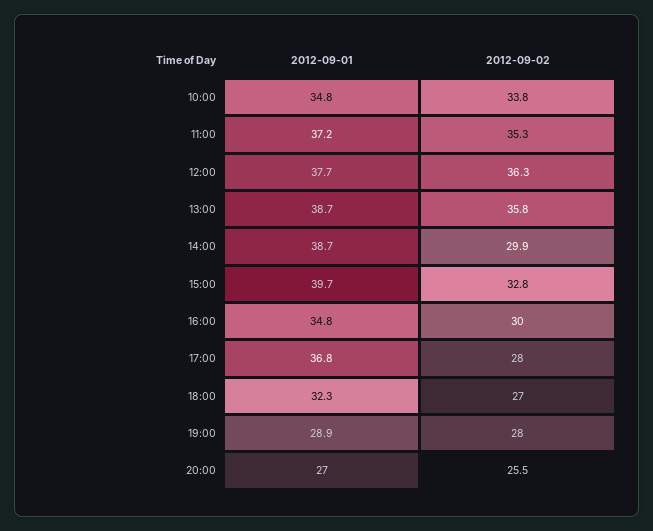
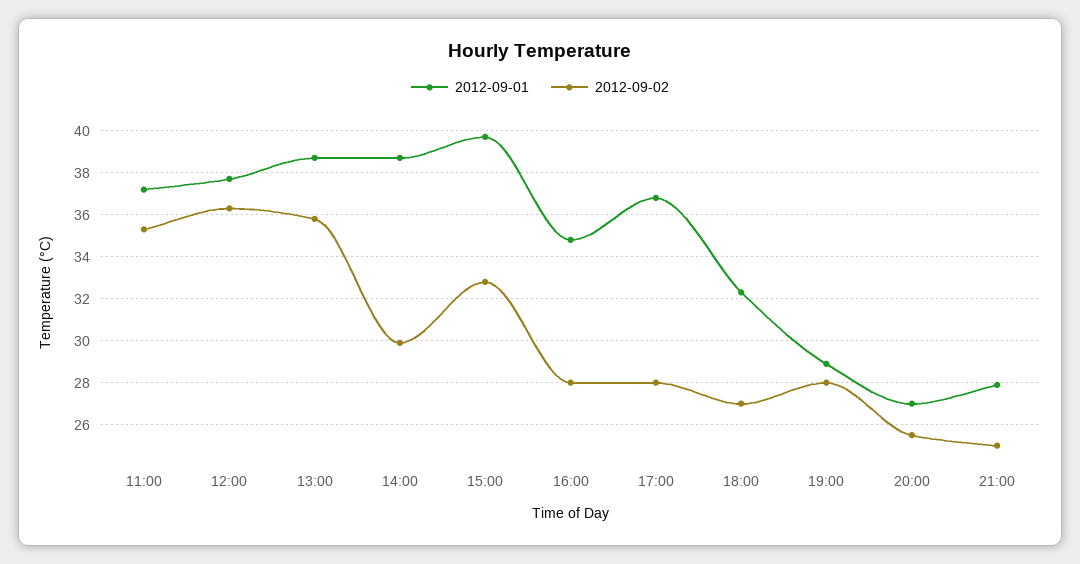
2012-09-01, 10:00: 34.8 -> none
2012-09-02, 10:00: 33.8 -> none
2012-09-02, 16:00: 30 -> 28
2012-09-01, 21:00: none -> 28
2012-09-02, 21:00: none -> 25

